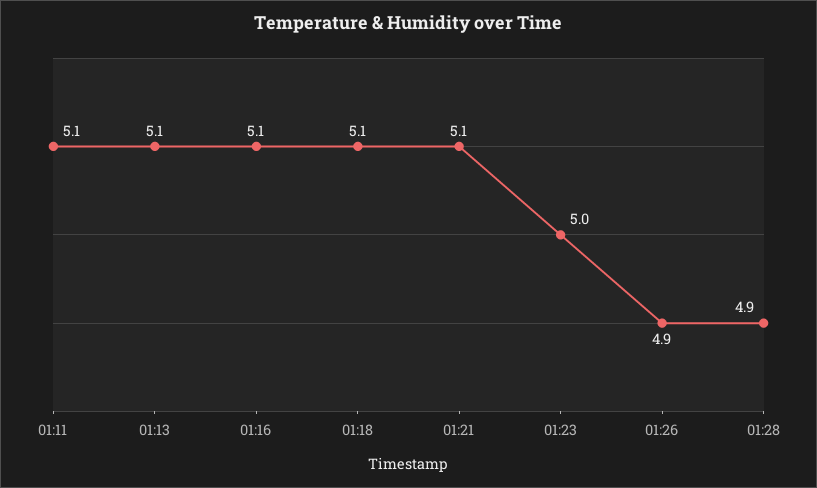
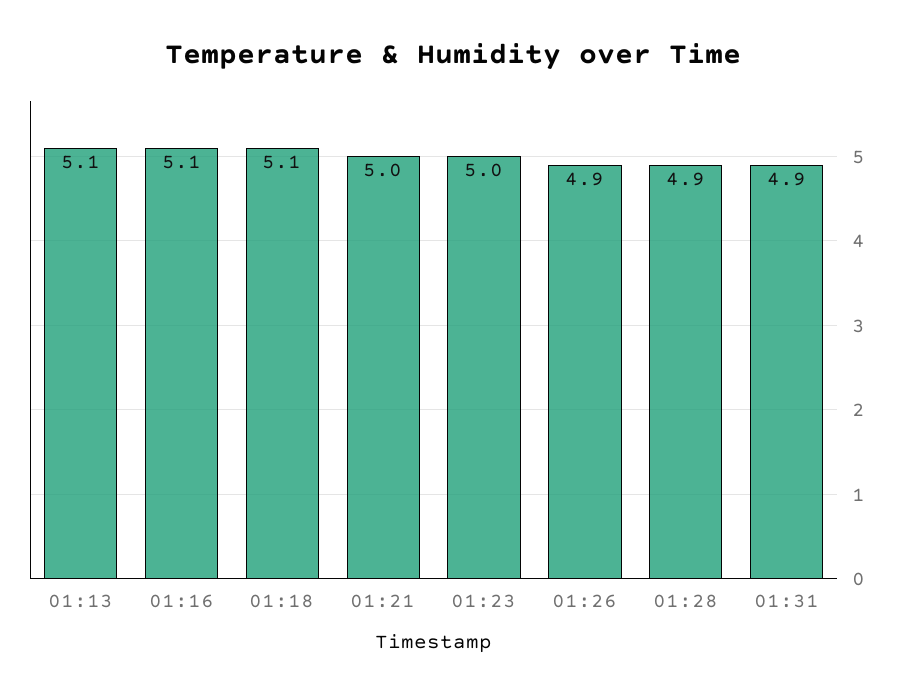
01:11: 5.1 -> none
01:21: 5.1 -> 5
01:31: none -> 4.9

